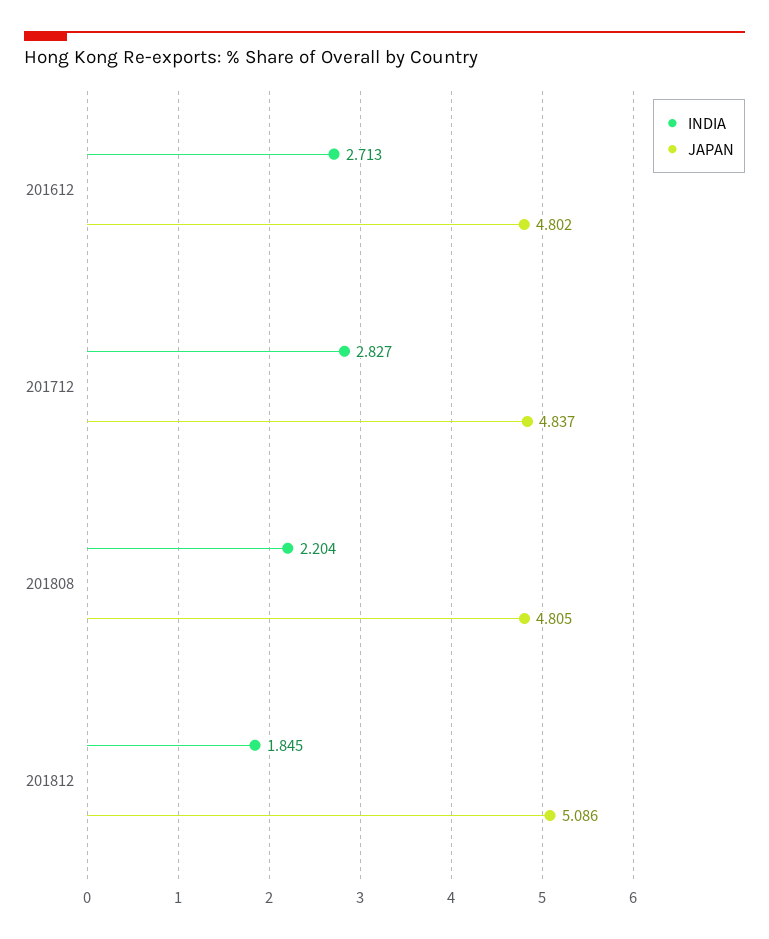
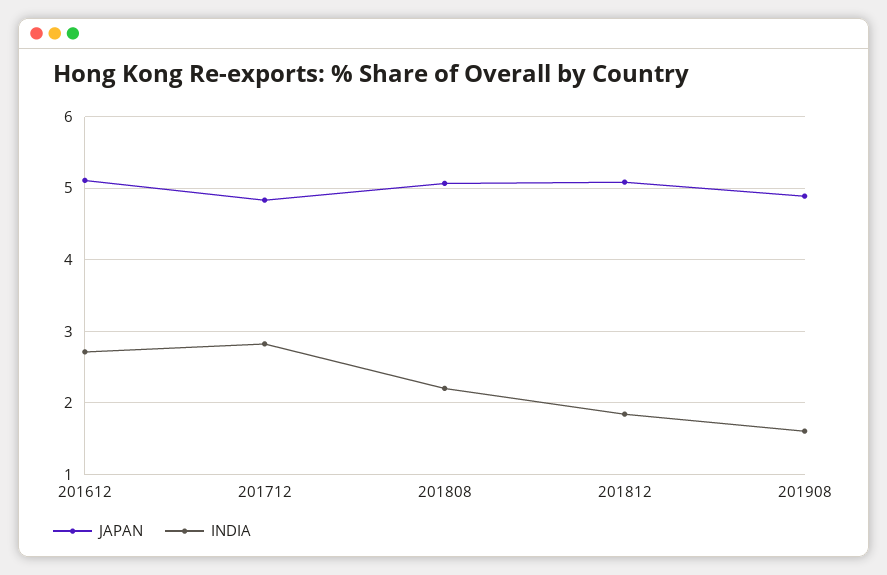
JAPAN, 201612: 4.802 -> 5.1
JAPAN, 201808: 4.805 -> 5.1
JAPAN, 201908: none -> 4.9
INDIA, 201908: none -> 1.6

